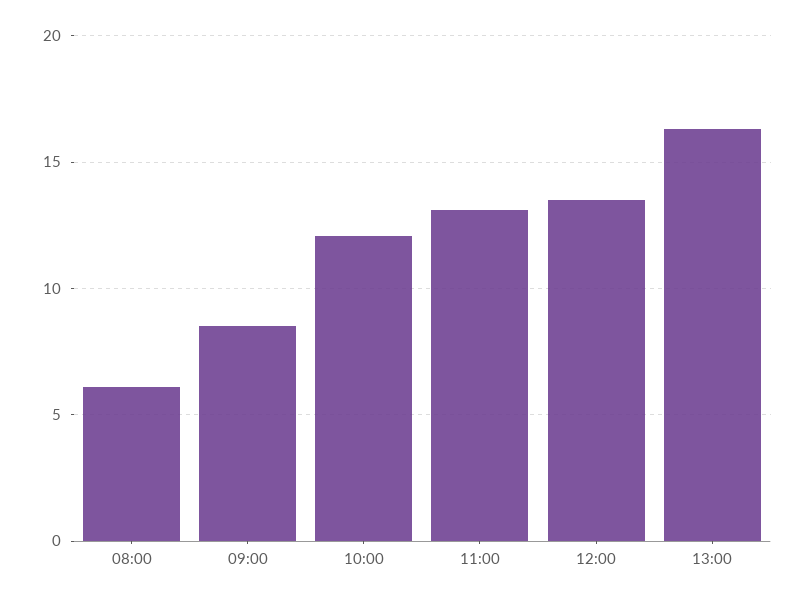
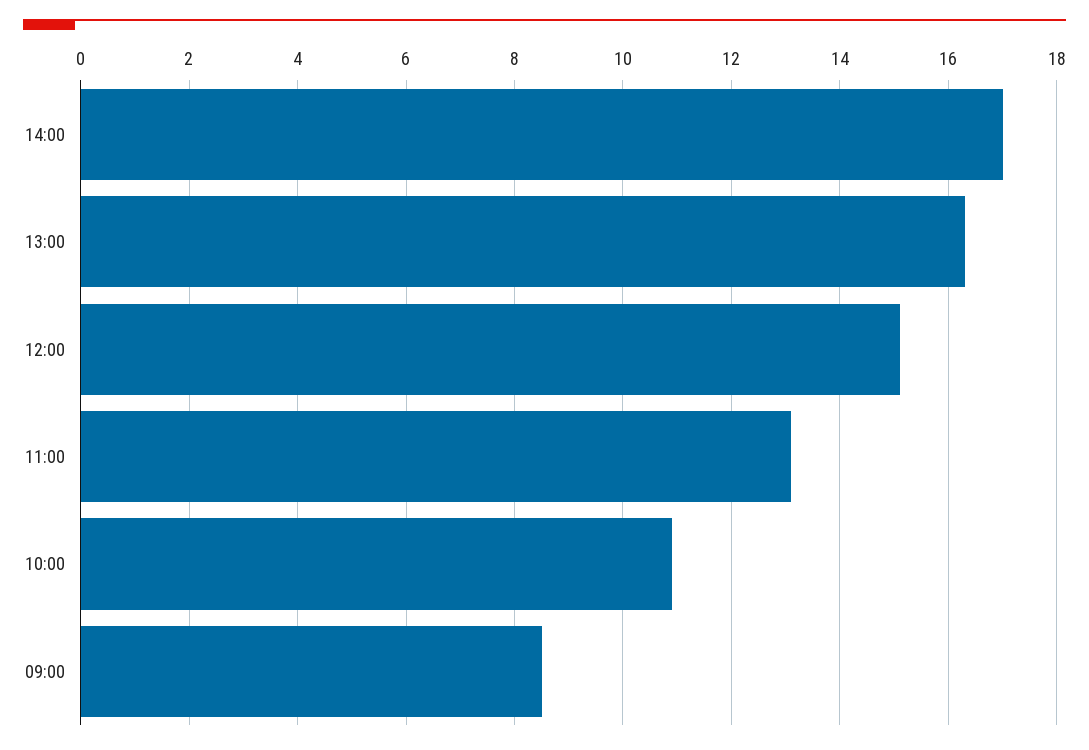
08:00: 6 -> none
10:00: 12 -> 11
12:00: 13.5 -> 15
14:00: none -> 17

